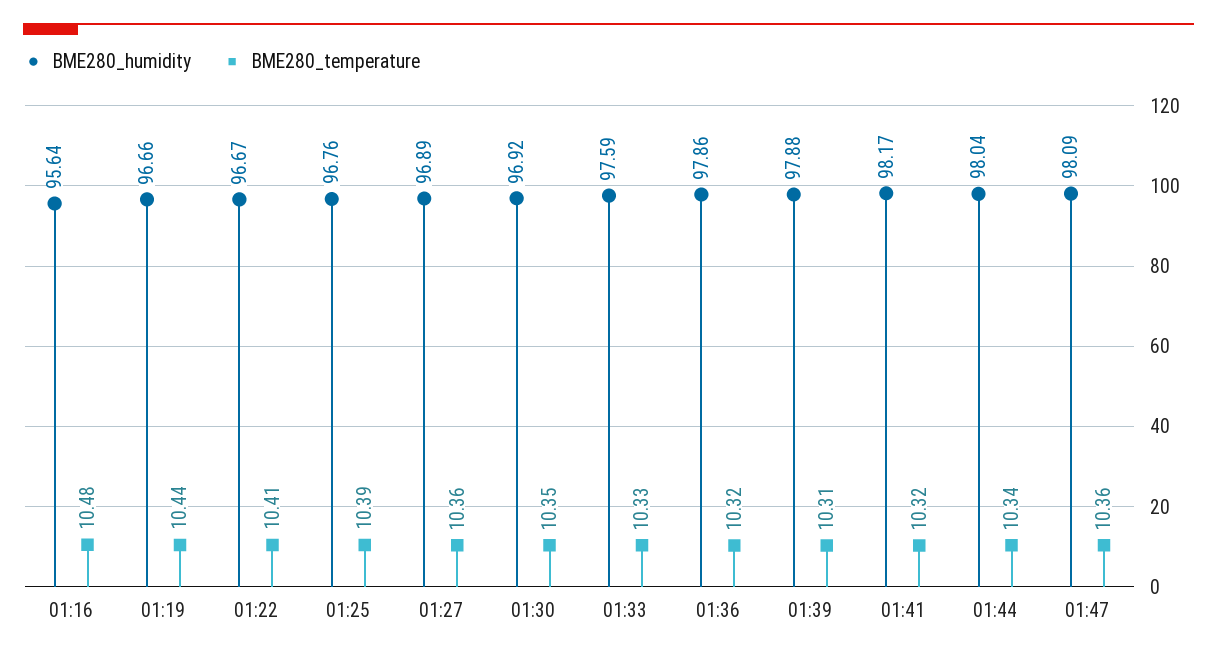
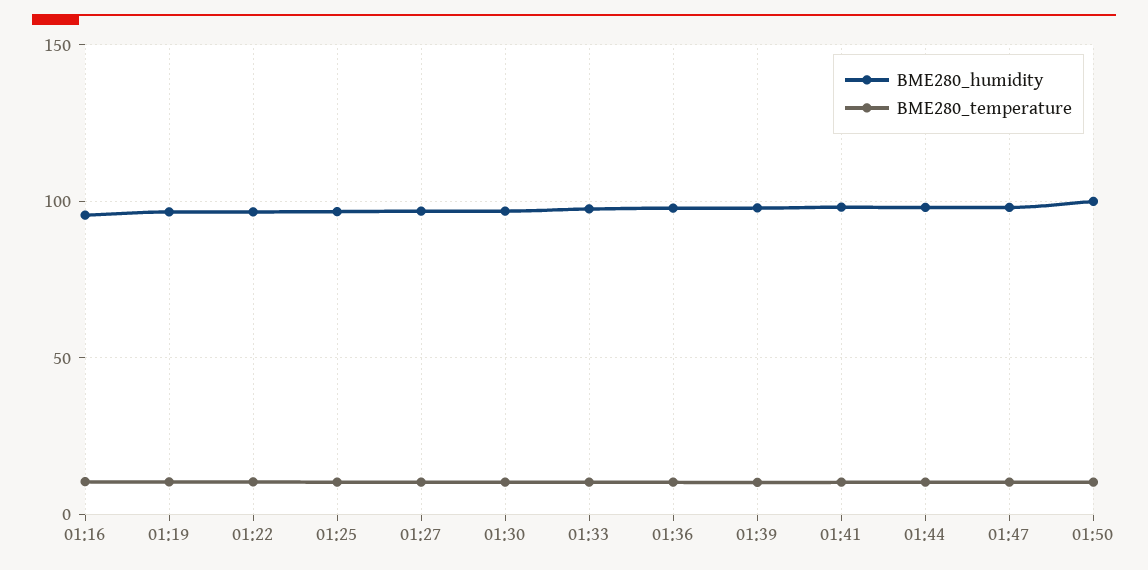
BME280_humidity, 01:50: none -> 100
BME280_temperature, 01:50: none -> 10

